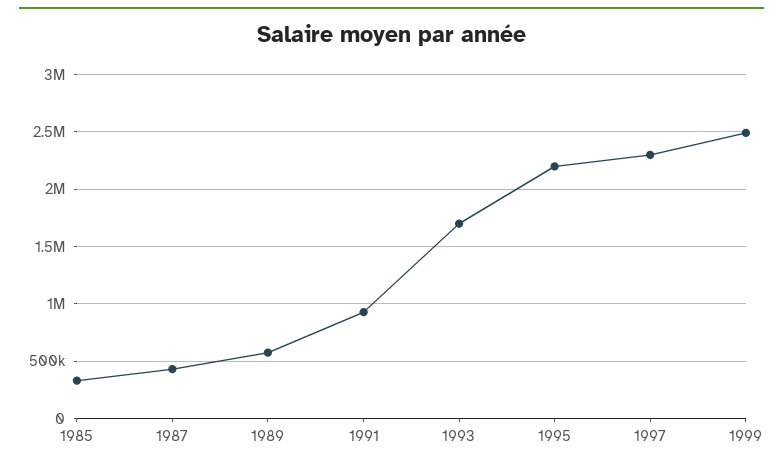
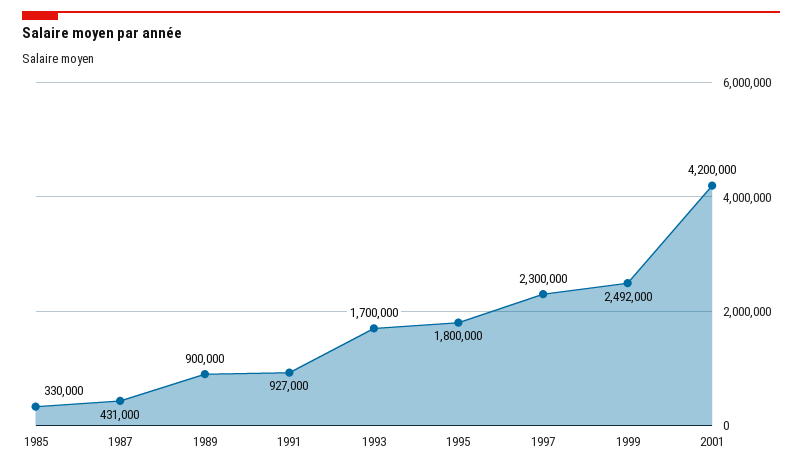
1989: 600000 -> 900000
1995: 2200000 -> 1800000
2001: none -> 4200000

